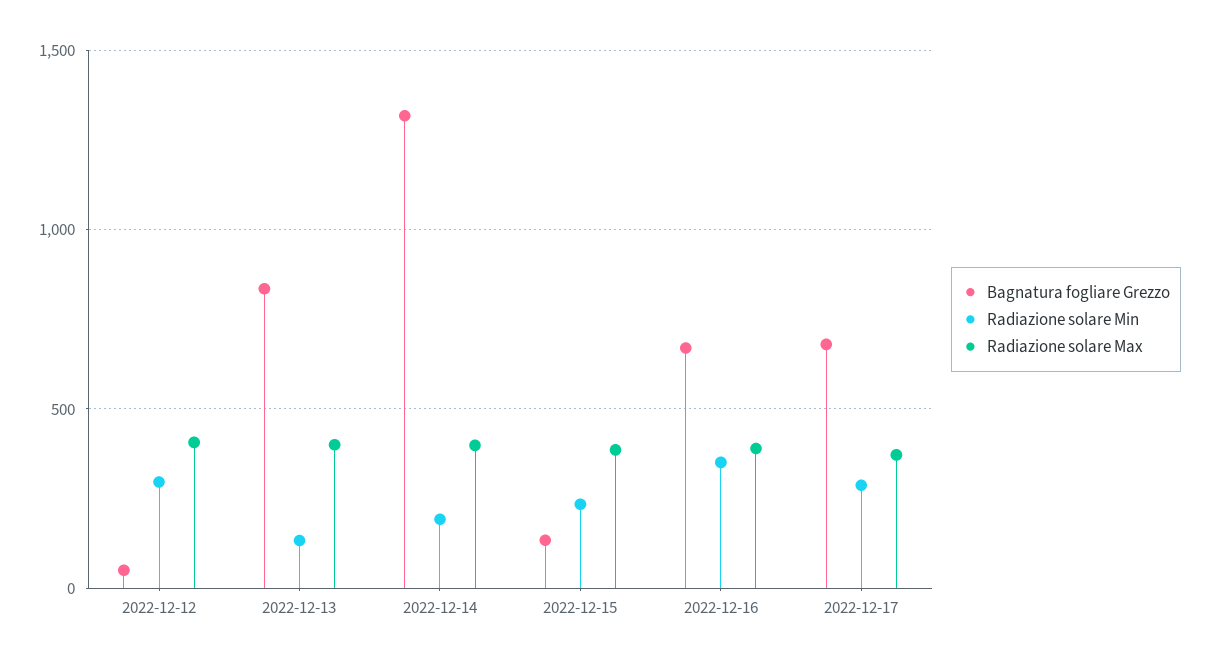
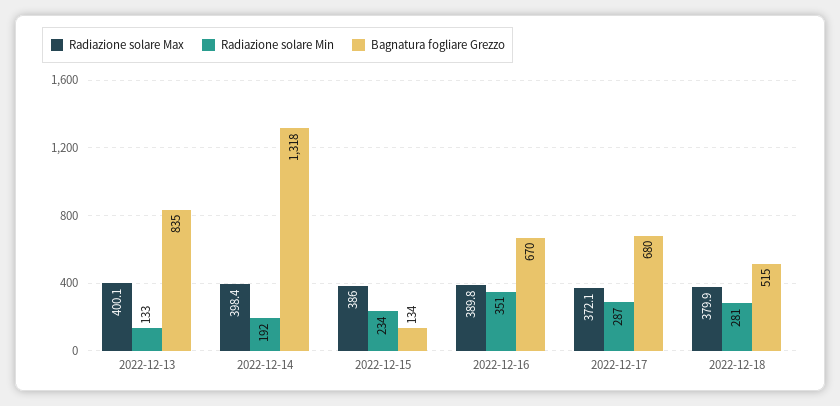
Bagnatura fogliare Grezzo, 2022-12-12: 50 -> none
Radiazione solare Min, 2022-12-12: 300 -> none
Radiazione solare Max, 2022-12-12: 400 -> none
Radiazione solare Max, 2022-12-18: none -> 379.9
Radiazione solare Min, 2022-12-18: none -> 281
Bagnatura fogliare Grezzo, 2022-12-18: none -> 515

